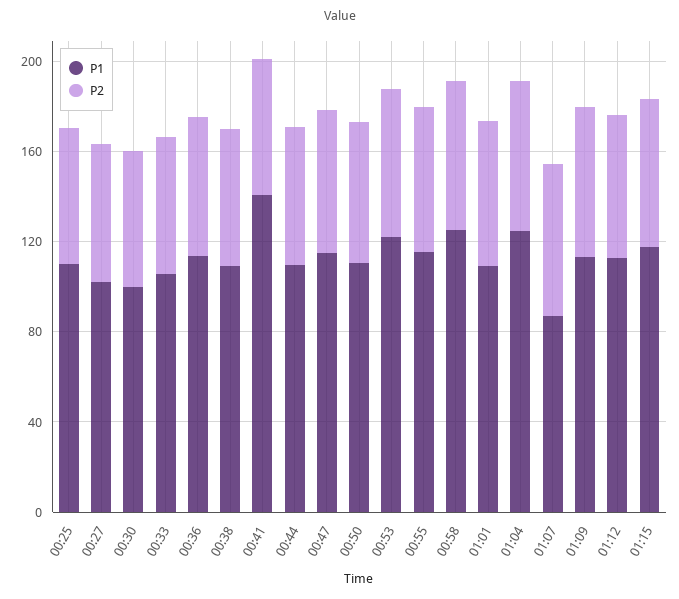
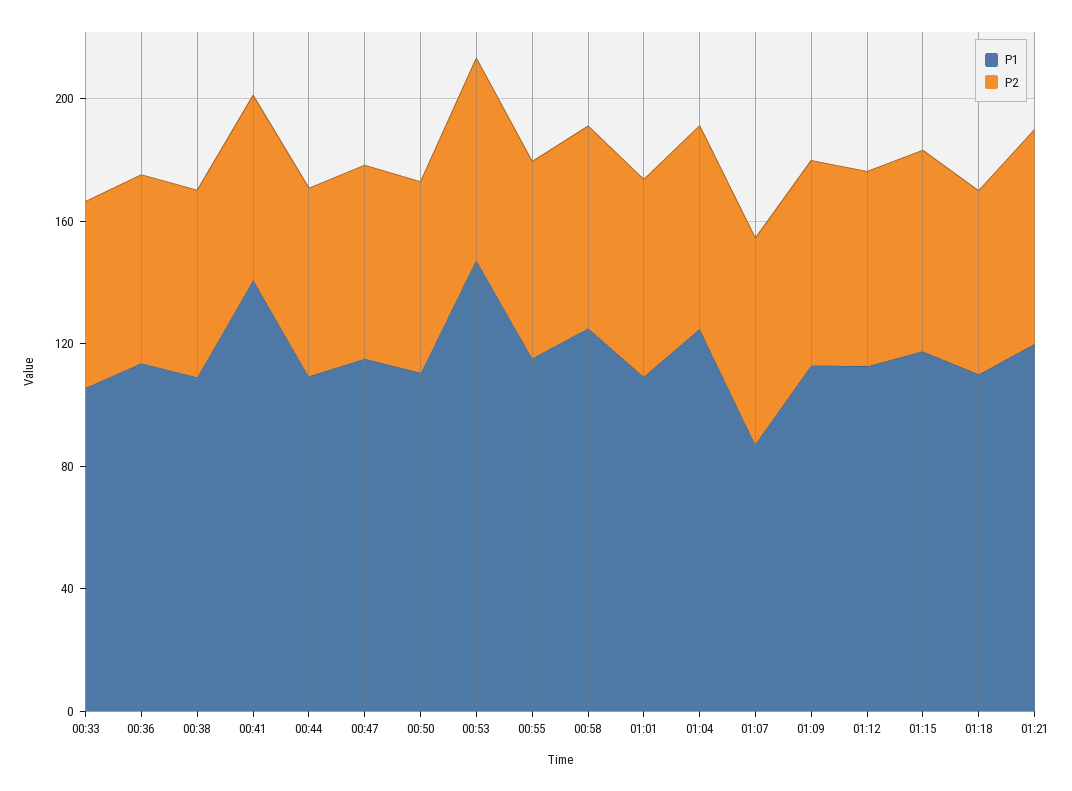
P1, 00:25: 110 -> none
P2, 00:25: 60 -> none
P1, 00:27: 100 -> none
P2, 00:27: 60 -> none
P1, 00:30: 100 -> none
P2, 00:30: 60 -> none
P1, 00:53: 120 -> 150
P1, 01:18: none -> 110
P2, 01:18: none -> 60
P1, 01:21: none -> 120
P2, 01:21: none -> 70

